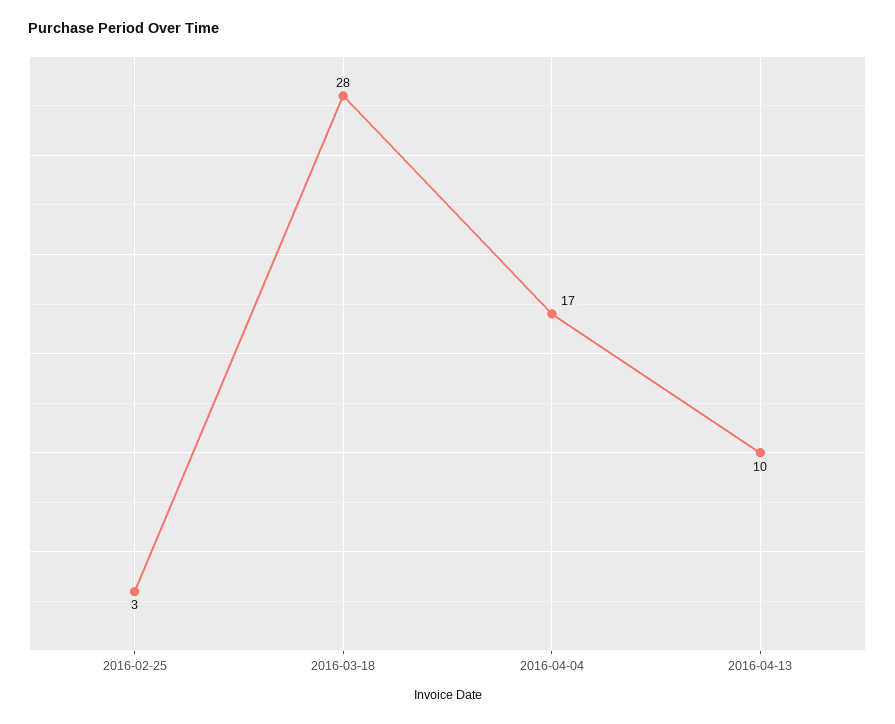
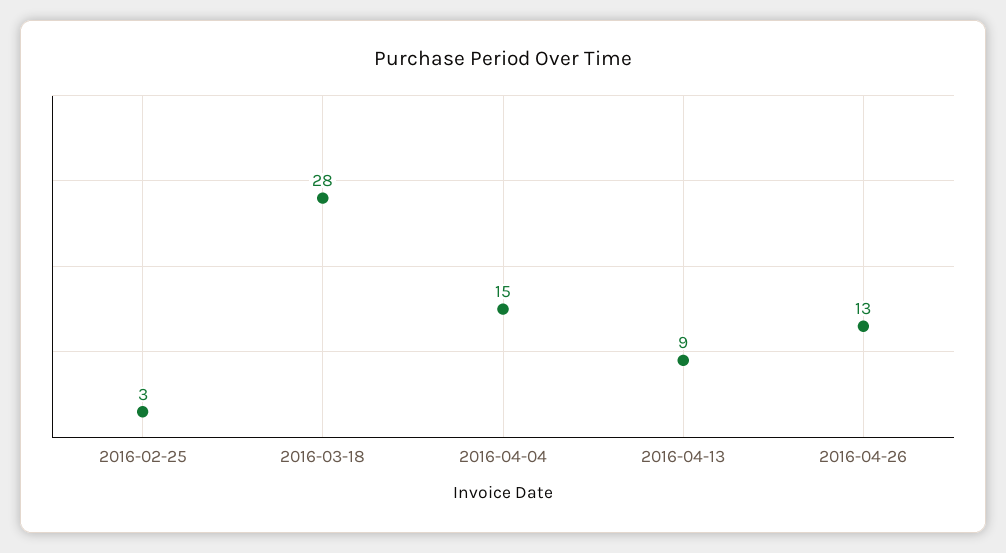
2016-04-04: 17 -> 15
2016-04-13: 10 -> 9
2016-04-26: none -> 13

